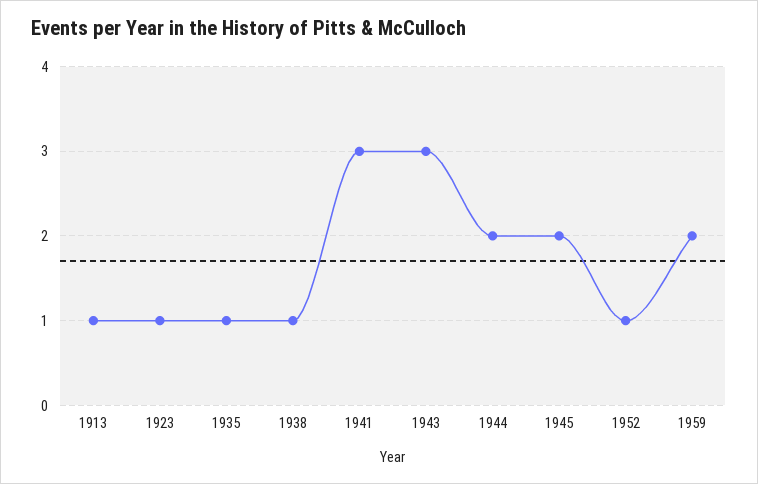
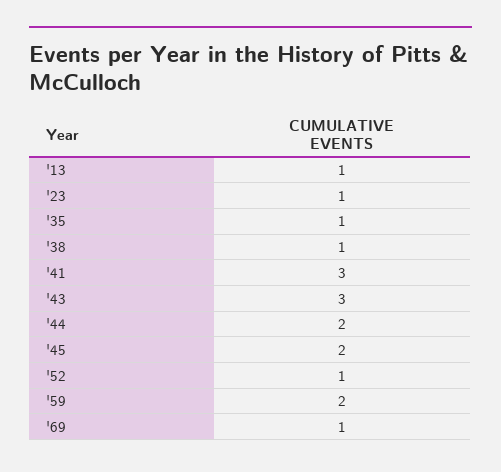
'69: none -> 1

